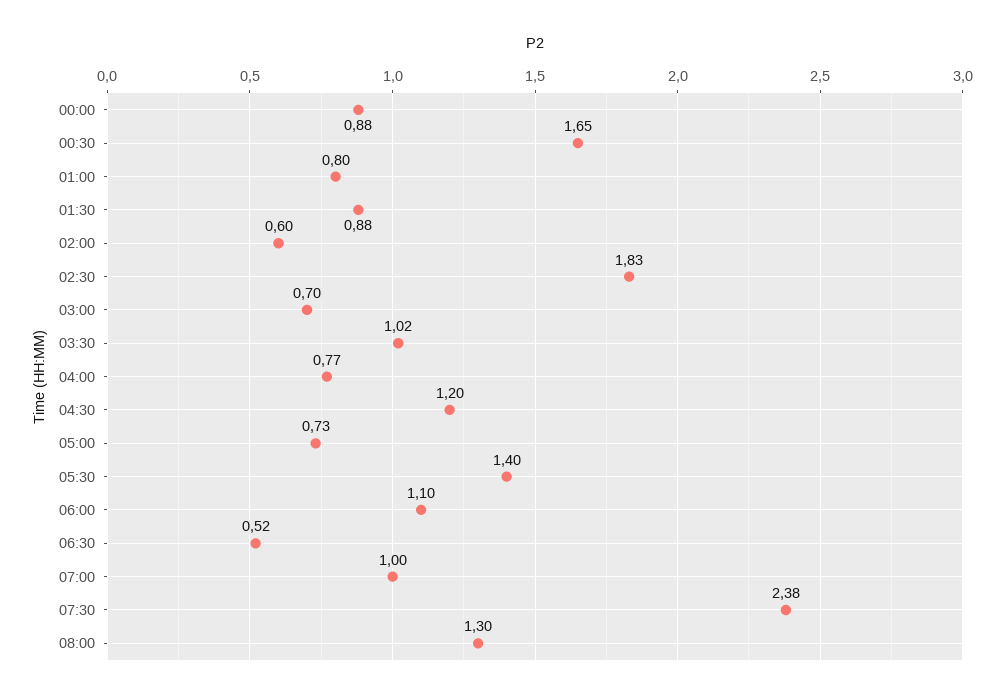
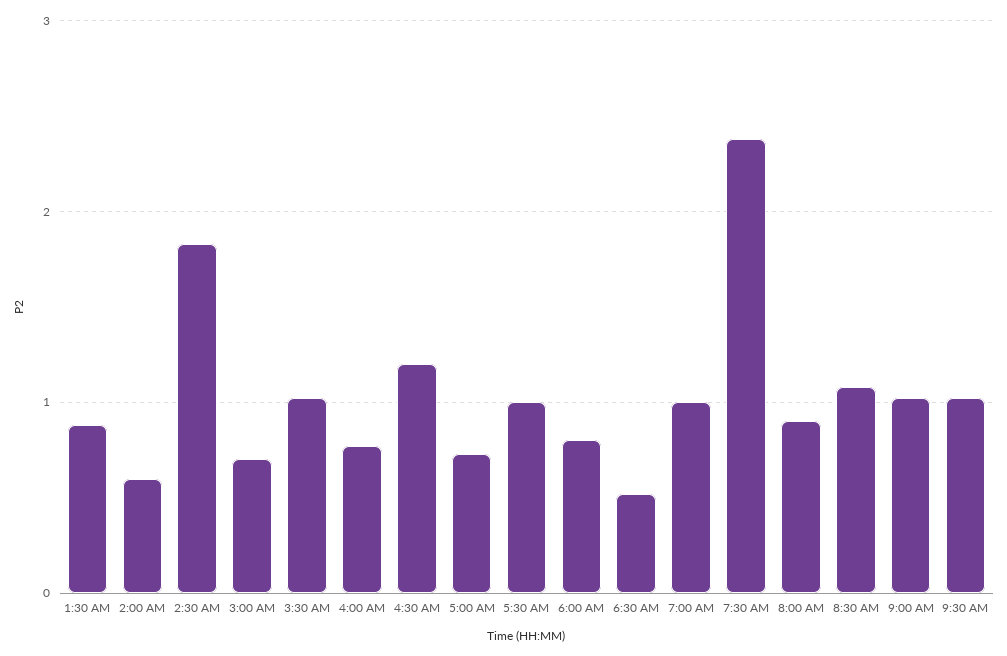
00:00: 0.88 -> none
00:30: 1.65 -> none
01:00: 0.8 -> none
05:30: 1.4 -> 1
06:00: 1.1 -> 0.8
08:00: 1.3 -> 0.9
8:30 AM: none -> 1.1
9:00 AM: none -> 1
9:30 AM: none -> 1

